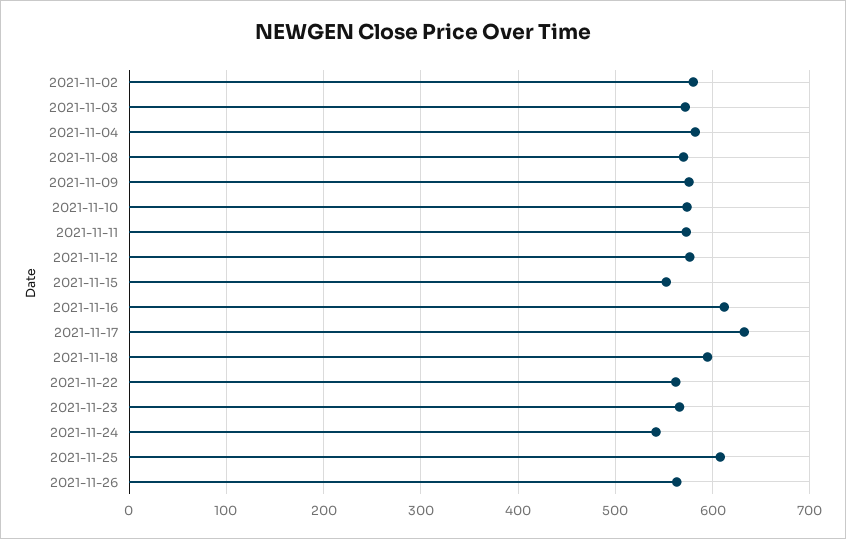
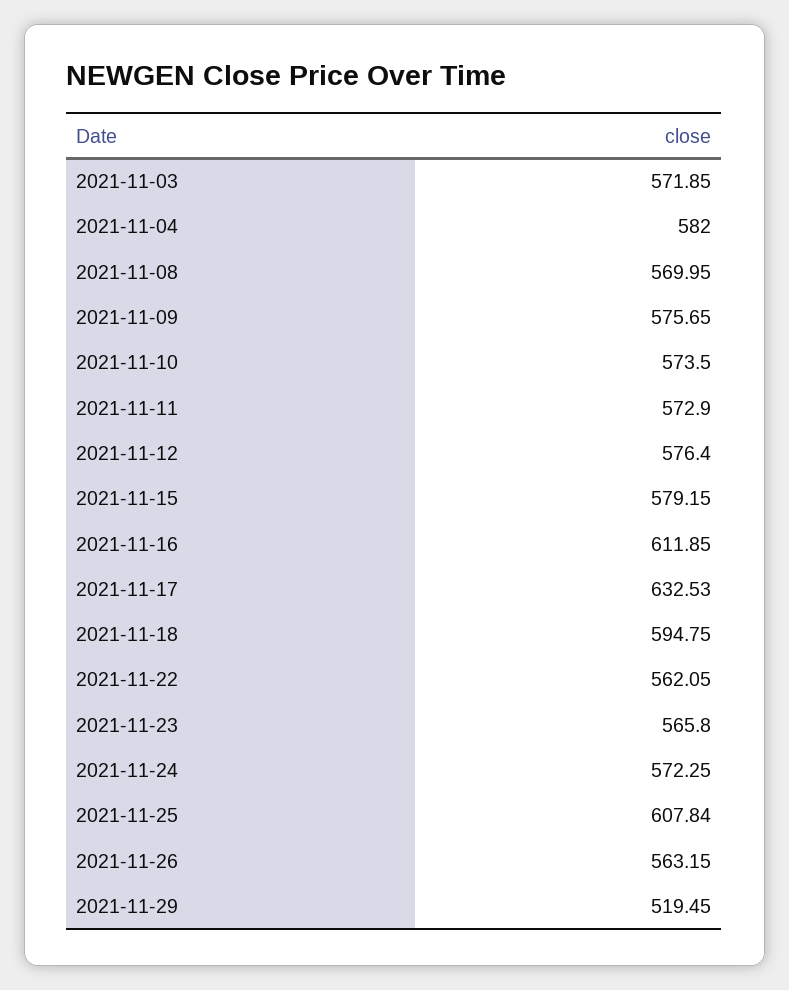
2021-11-02: 580 -> none
2021-11-15: 550 -> 579.15
2021-11-24: 540 -> 572.25
2021-11-29: none -> 519.45

